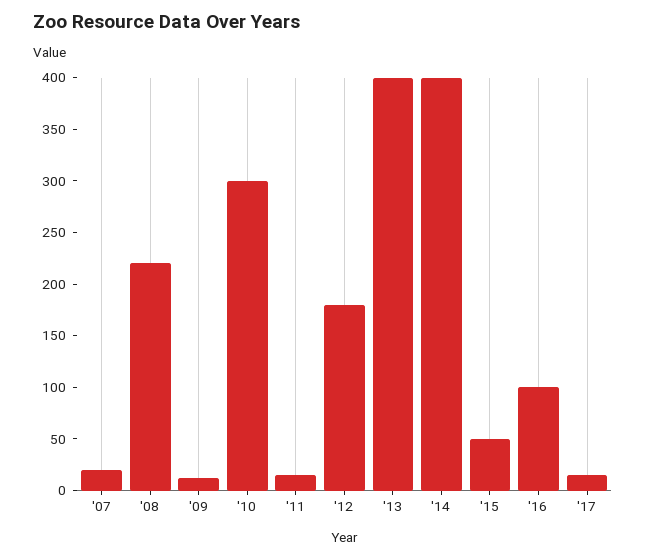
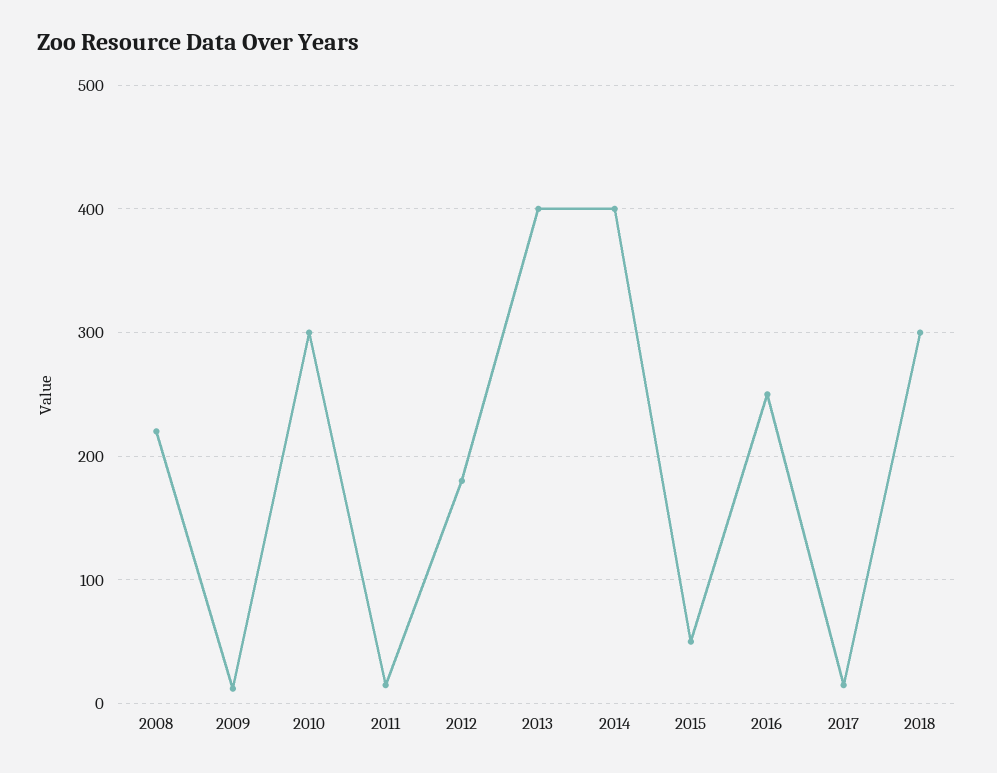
'07: 20 -> none
'16: 100 -> 250
2018: none -> 300

